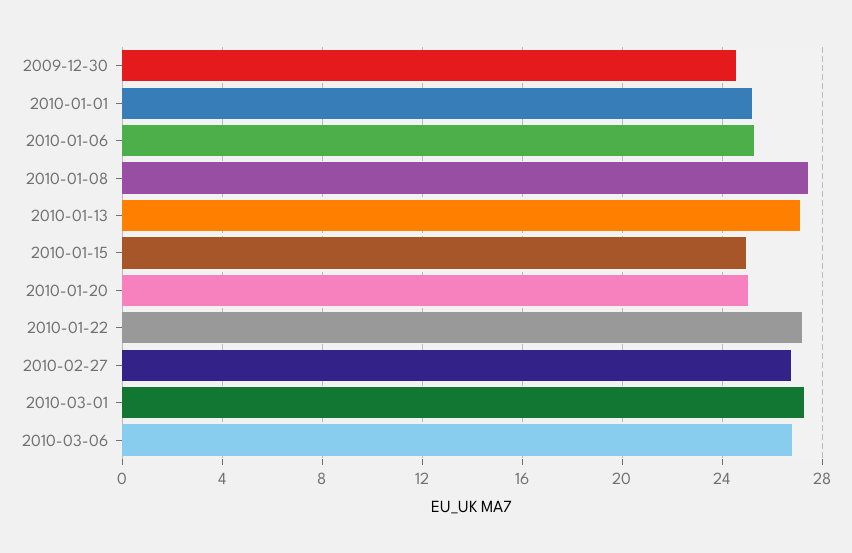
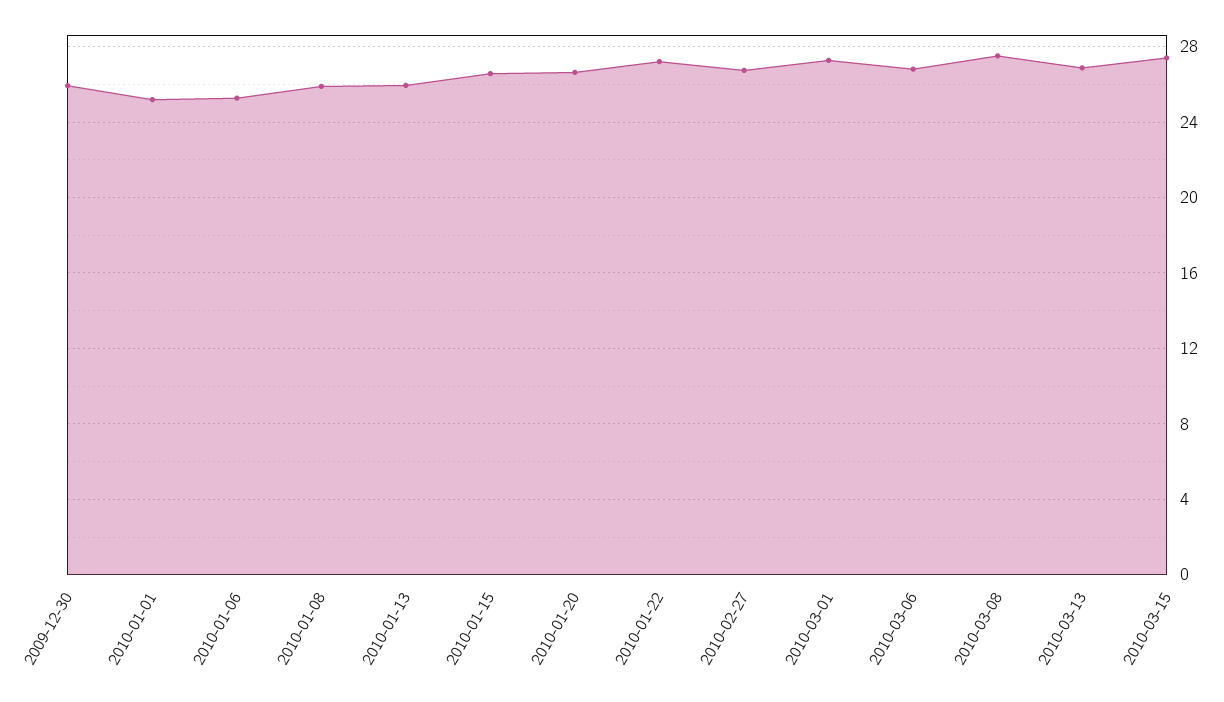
2009-12-30: 24.5 -> 26
2010-01-08: 27.5 -> 26
2010-01-13: 27 -> 26
2010-01-15: 25 -> 26.5
2010-01-20: 25 -> 26.5
2010-03-08: none -> 27.5
2010-03-13: none -> 27
2010-03-15: none -> 27.5

